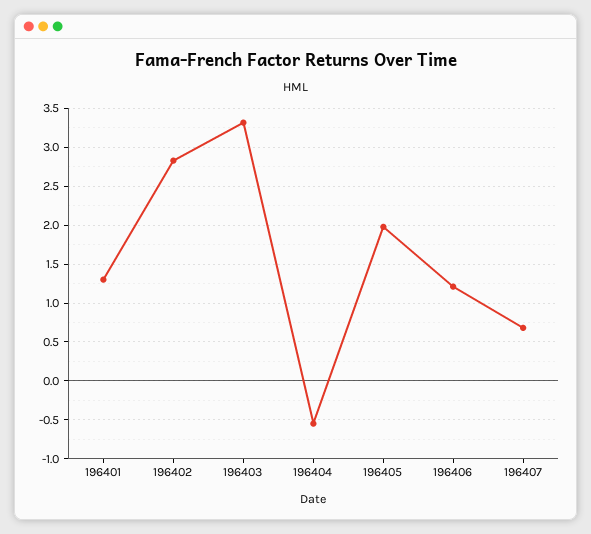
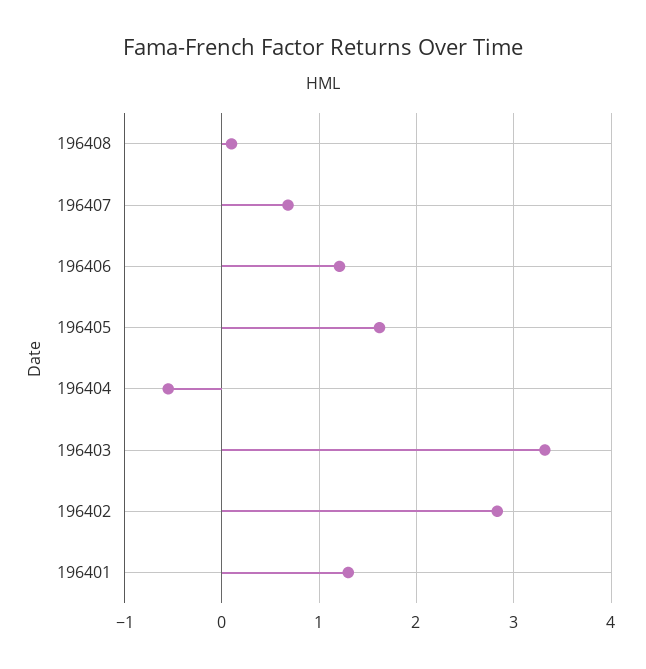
196405: 2 -> 1.6
196408: none -> 0.1

